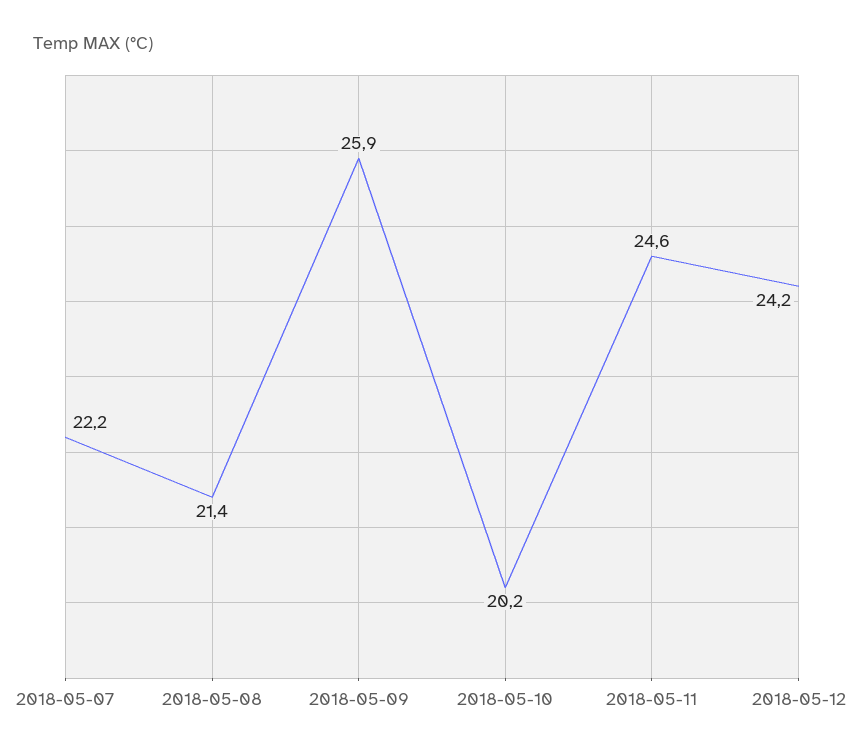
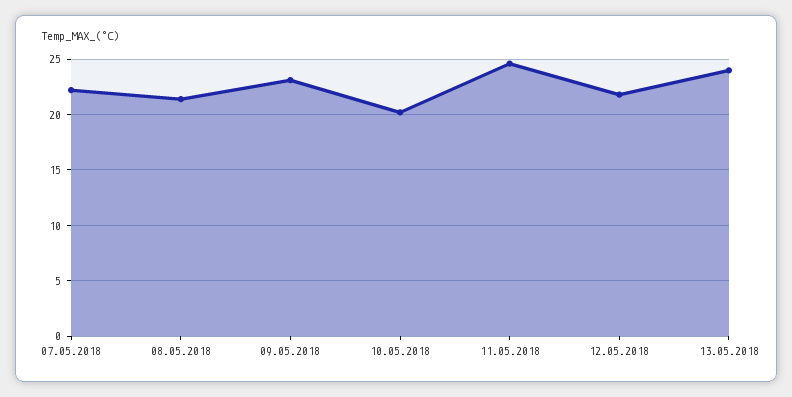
2018-05-09: 25.9 -> 23
2018-05-12: 24.2 -> 22
13.05.2018: none -> 24

